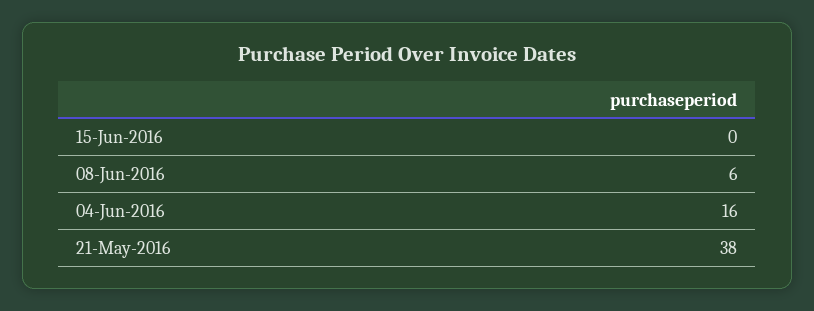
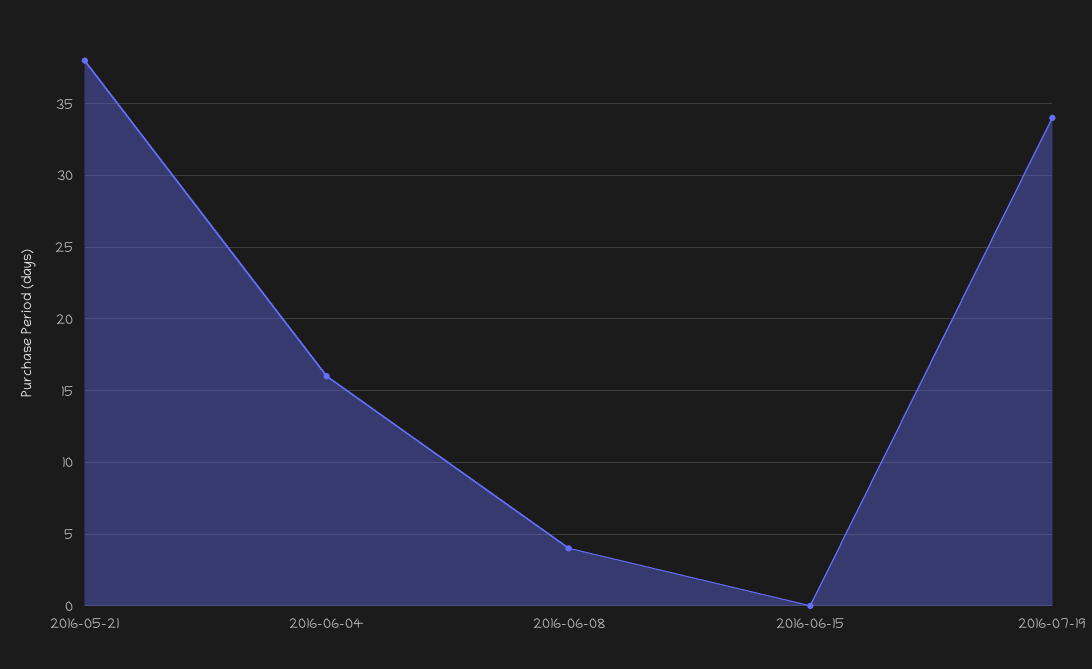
08-Jun-2016: 6 -> 4
2016-07-19: none -> 34

